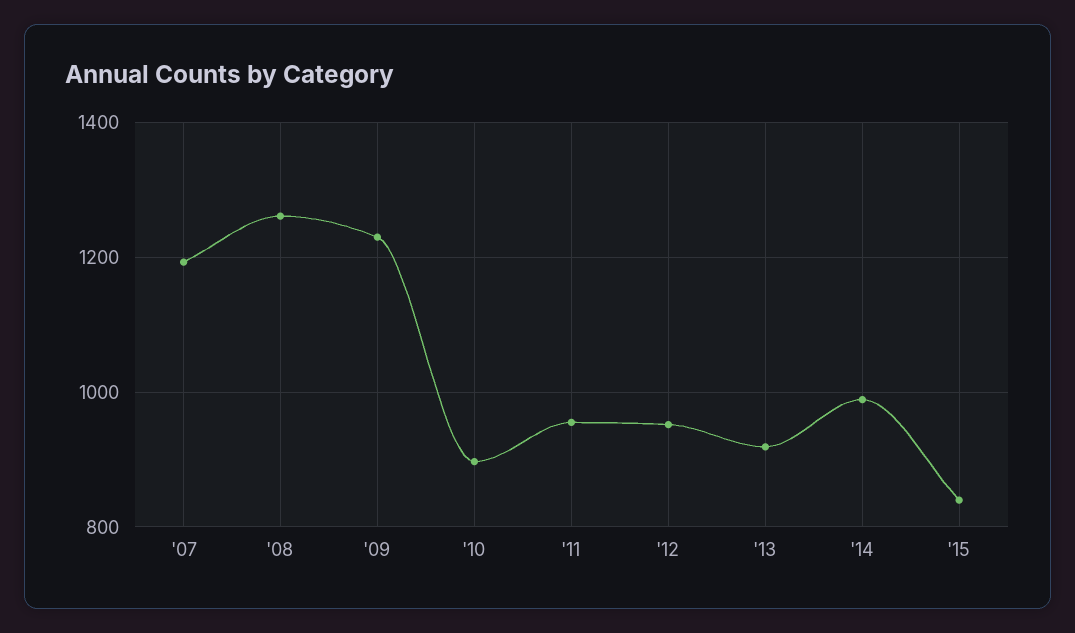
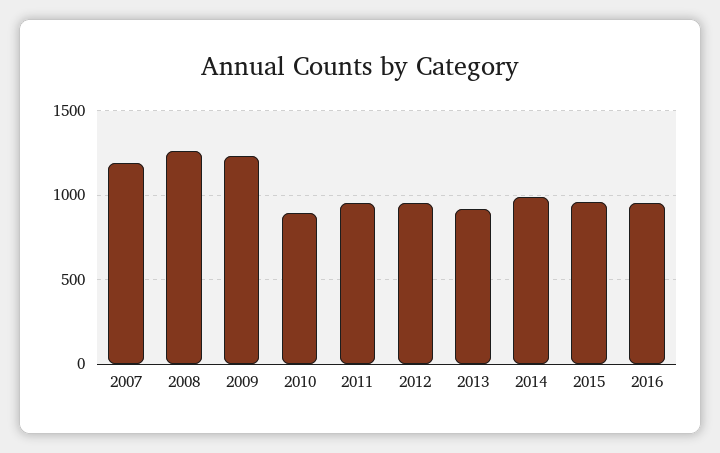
'15: 840 -> 950
2016: none -> 950

